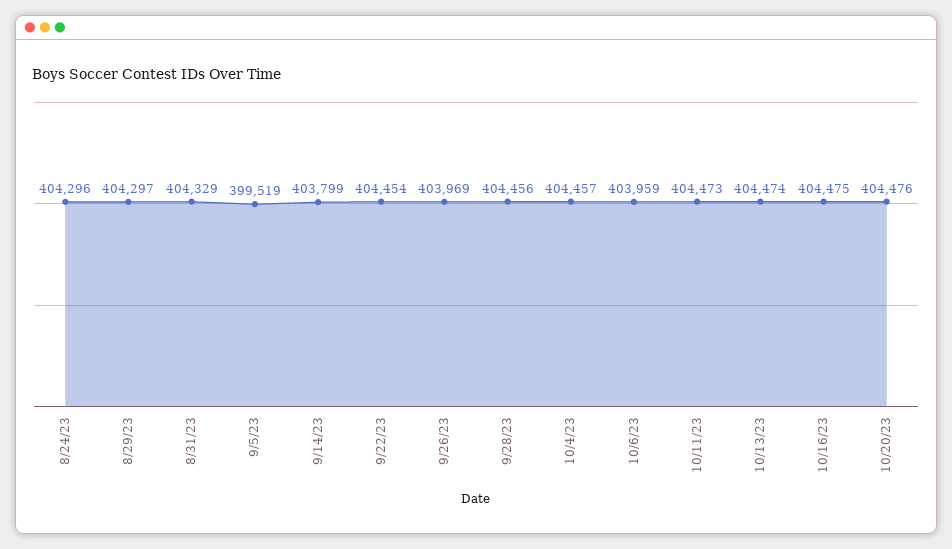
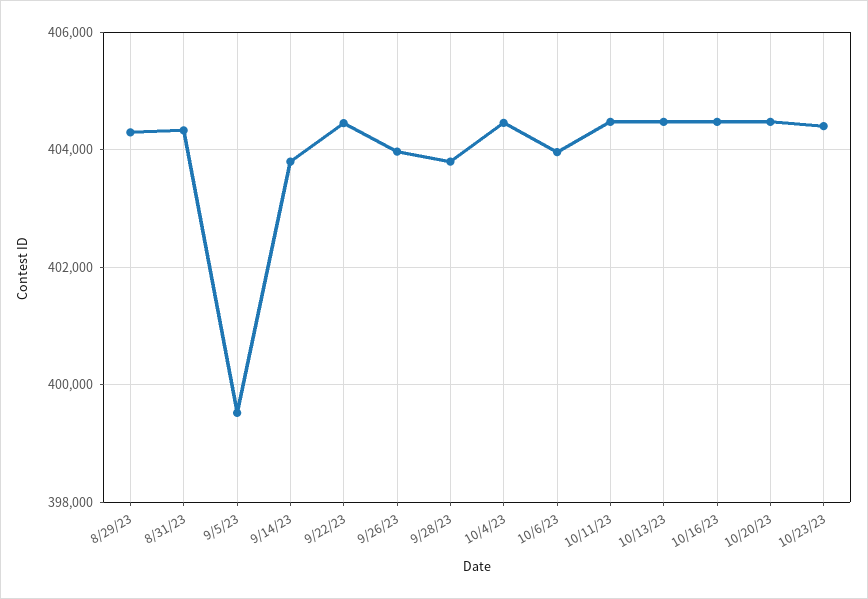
8/24/23: 404296 -> none
9/28/23: 404456 -> 403800
10/23/23: none -> 404400

